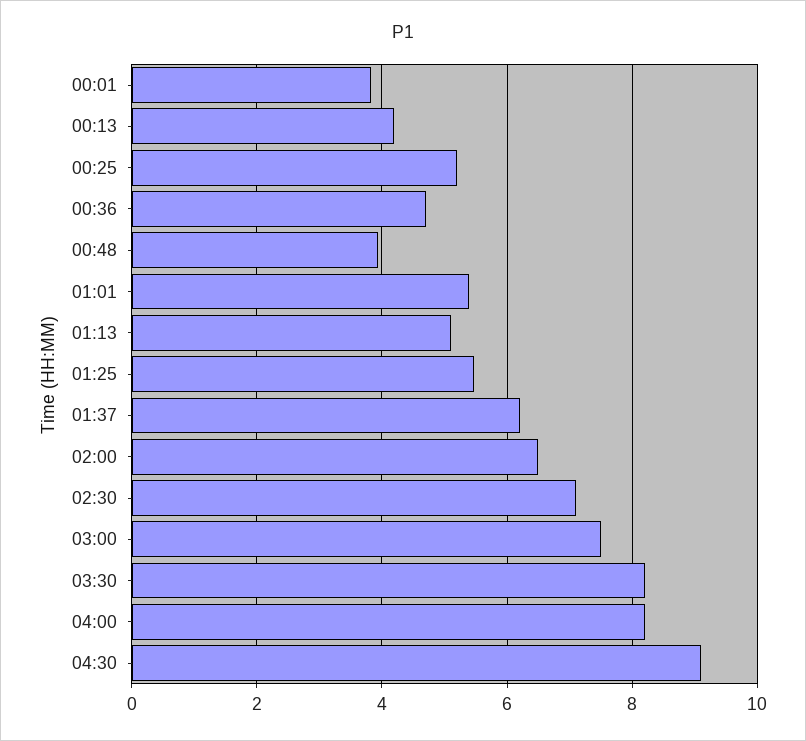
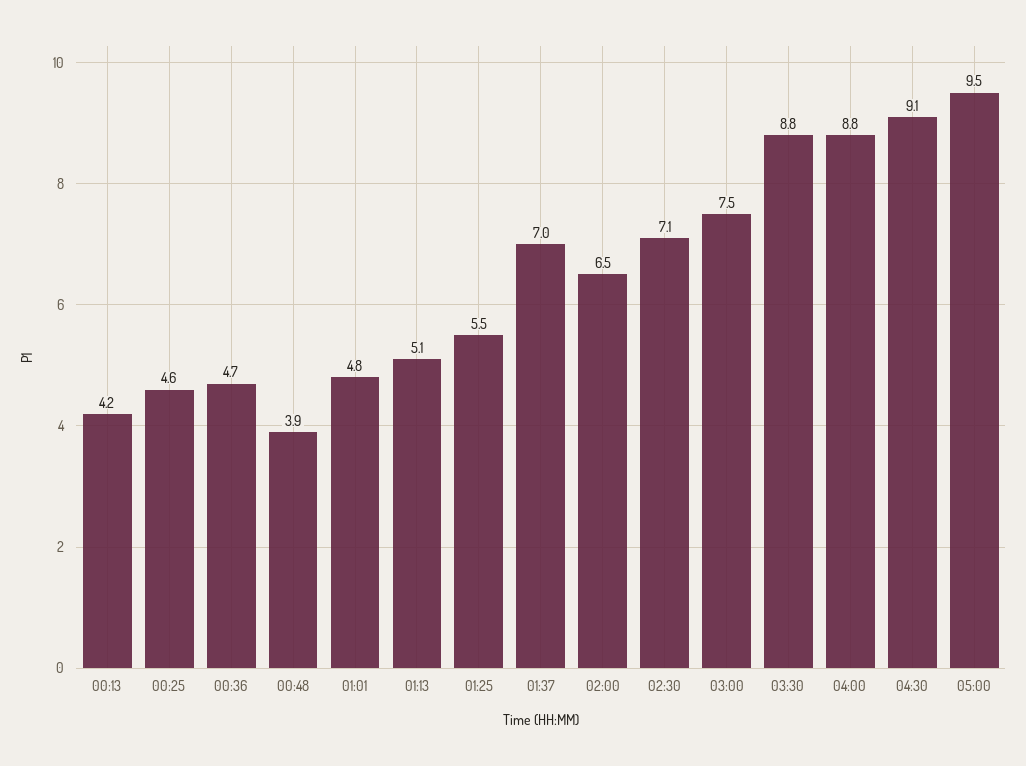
00:01: 3.8 -> none
00:25: 5.2 -> 4.6
01:01: 5.4 -> 4.8
01:37: 6.2 -> 7
03:30: 8.2 -> 8.8
04:00: 8.2 -> 8.8
05:00: none -> 9.5

